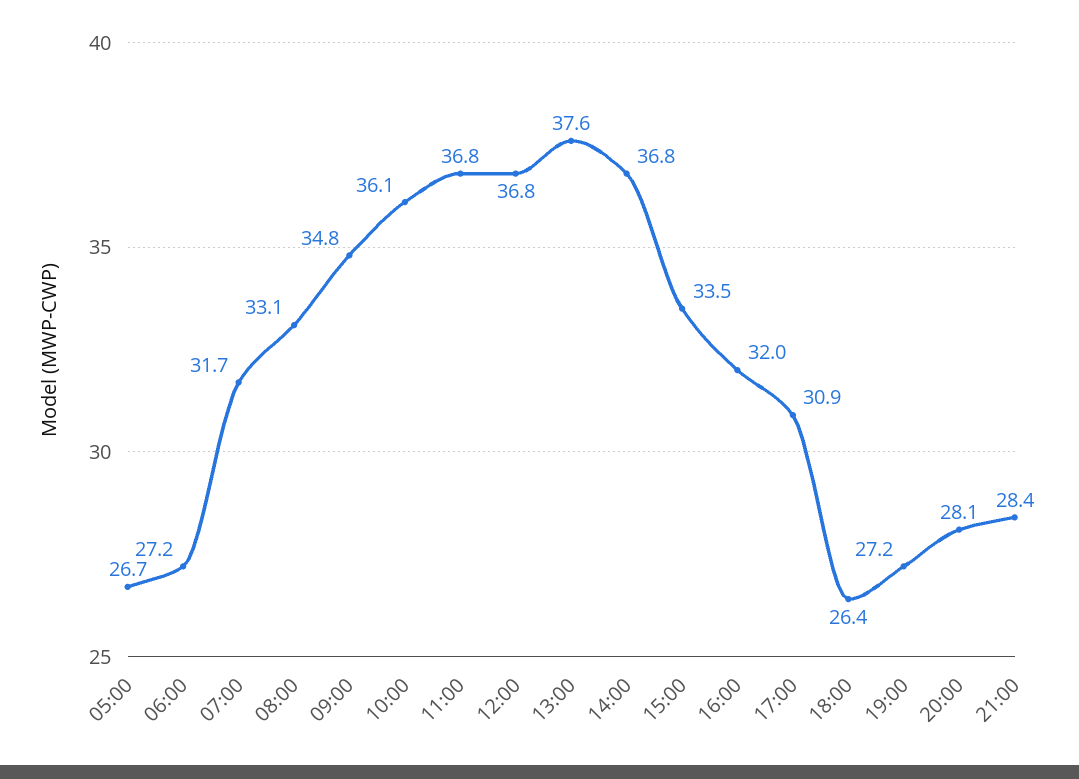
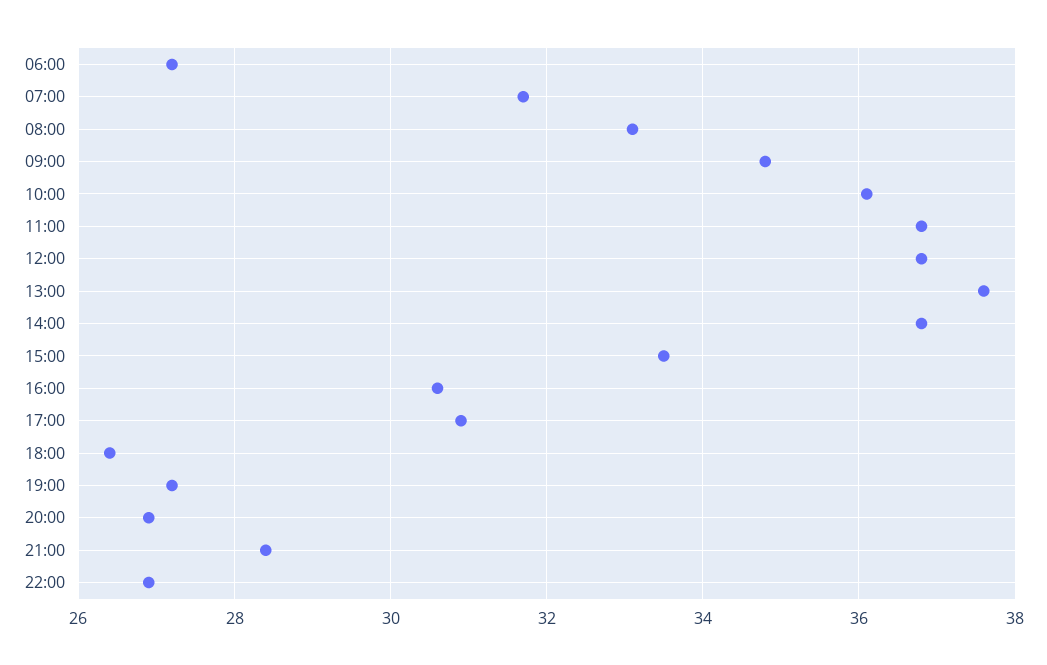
05:00: 26.7 -> none
16:00: 32 -> 30.5
20:00: 28.1 -> 27
22:00: none -> 27

